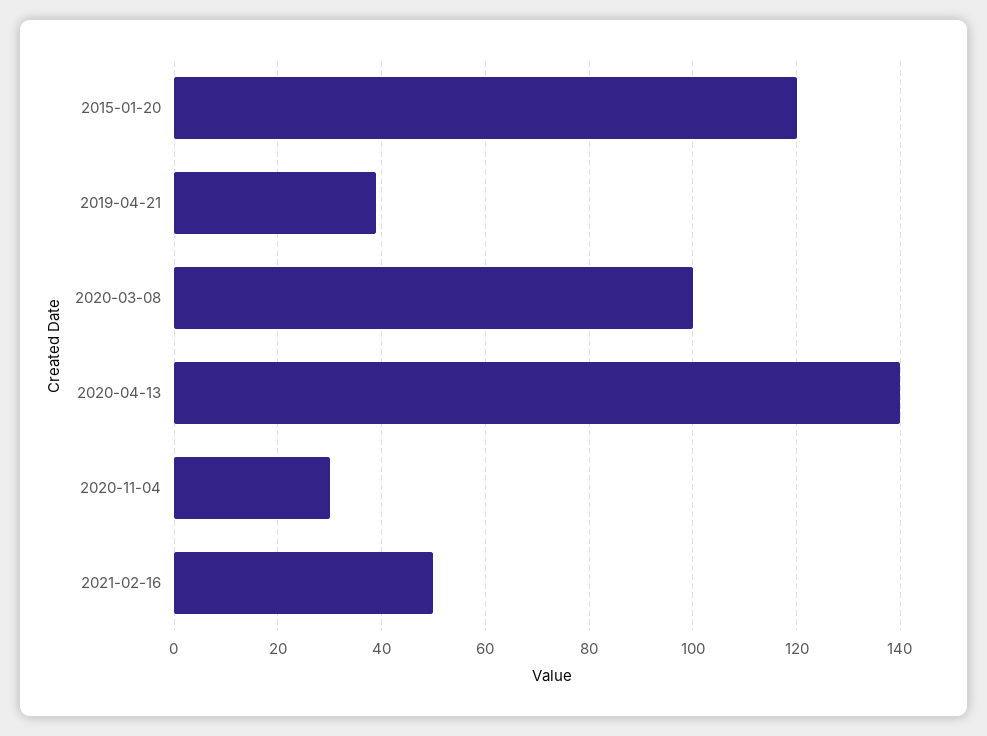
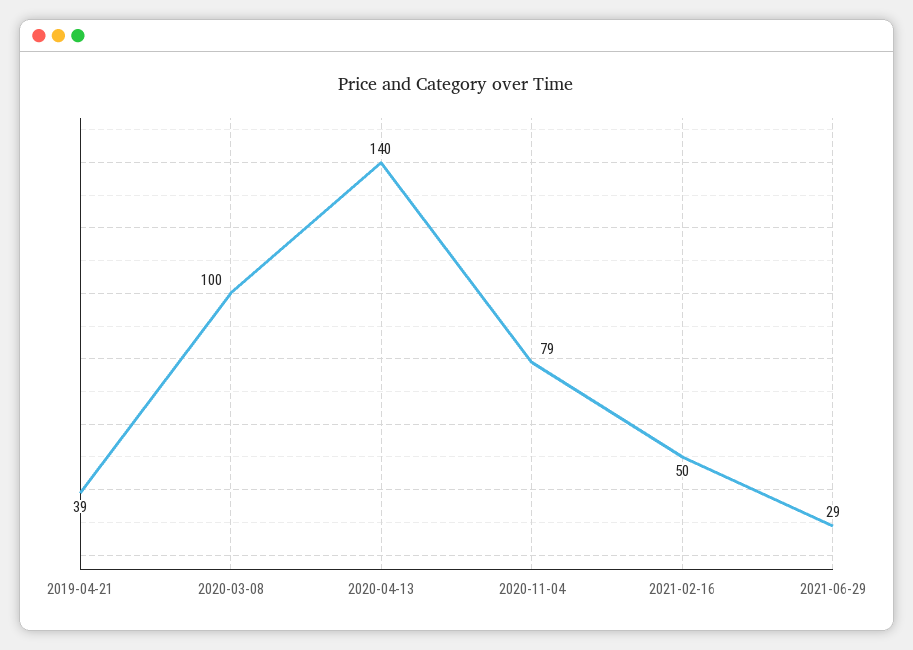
2015-01-20: 120 -> none
2020-11-04: 30 -> 79
2021-06-29: none -> 29

